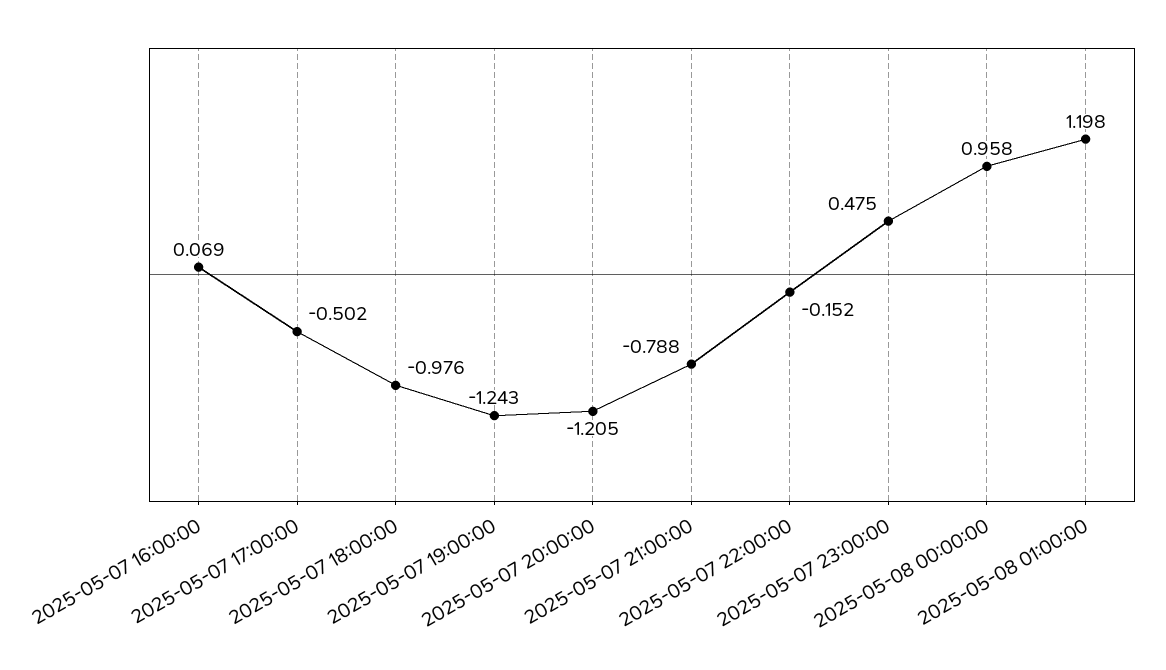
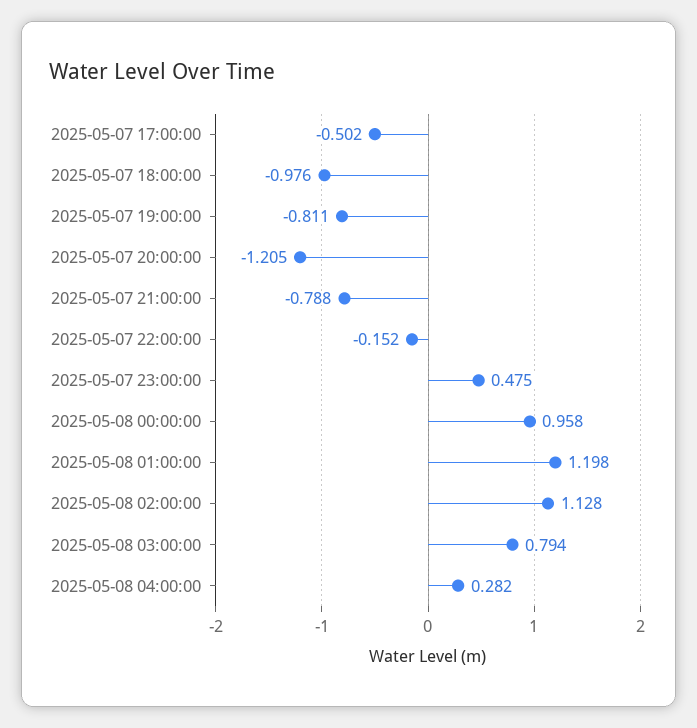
2025-05-07 16:00:00: 0.069 -> none
2025-05-07 19:00:00: -1.243 -> -0.811
2025-05-08 02:00:00: none -> 1.128
2025-05-08 03:00:00: none -> 0.794
2025-05-08 04:00:00: none -> 0.282

